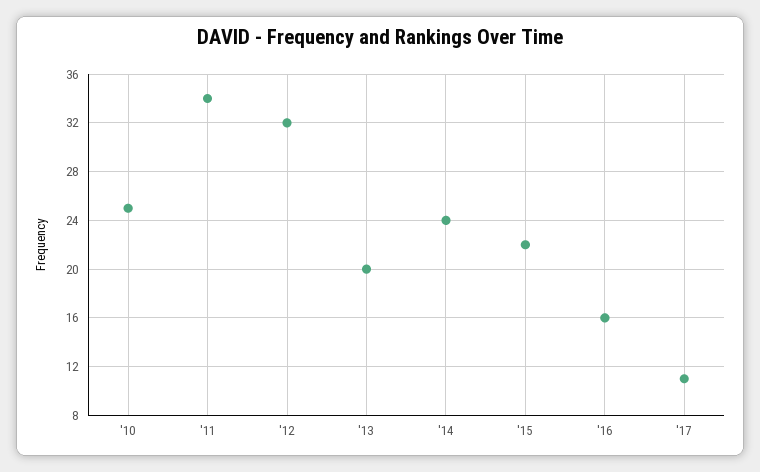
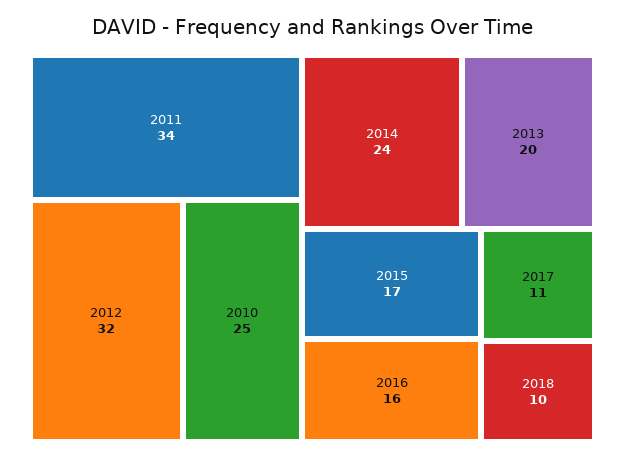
'15: 22 -> 17
2018: none -> 10

